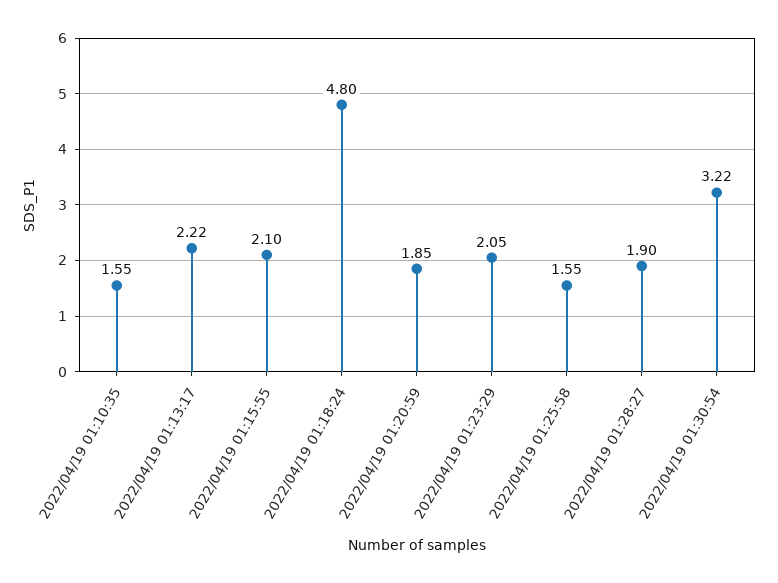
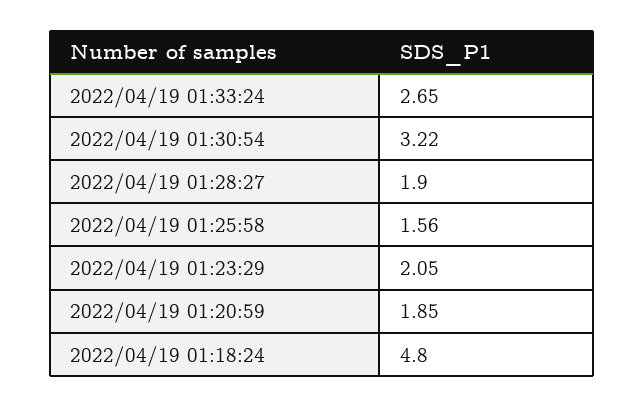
2022/04/19 01:10:35: 1.55 -> none
2022/04/19 01:13:17: 2.22 -> none
2022/04/19 01:15:55: 2.1 -> none
2022/04/19 01:25:58: 1.55 -> 1.56
2022/04/19 01:33:24: none -> 2.65

